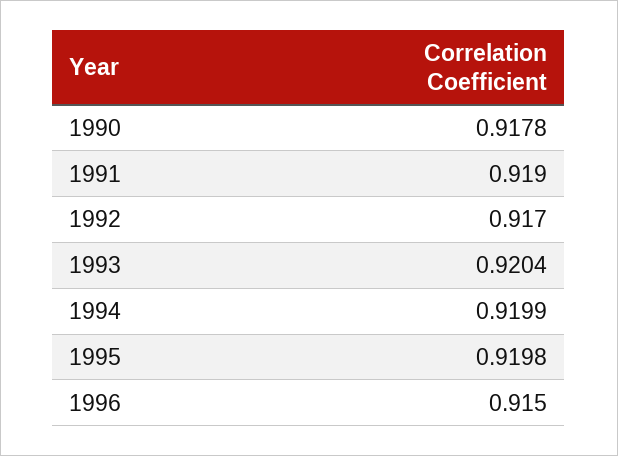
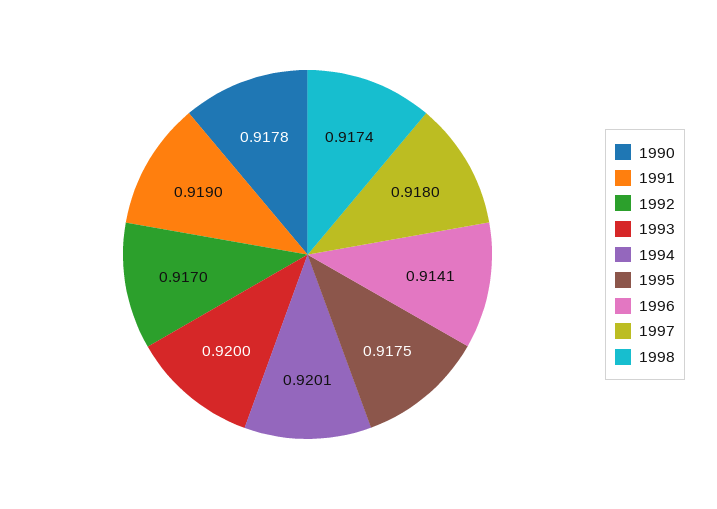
1993: 0.9204 -> 0.92
1994: 0.9199 -> 0.9201
1995: 0.9198 -> 0.9175
1996: 0.915 -> 0.9141
1997: none -> 0.918
1998: none -> 0.9174

